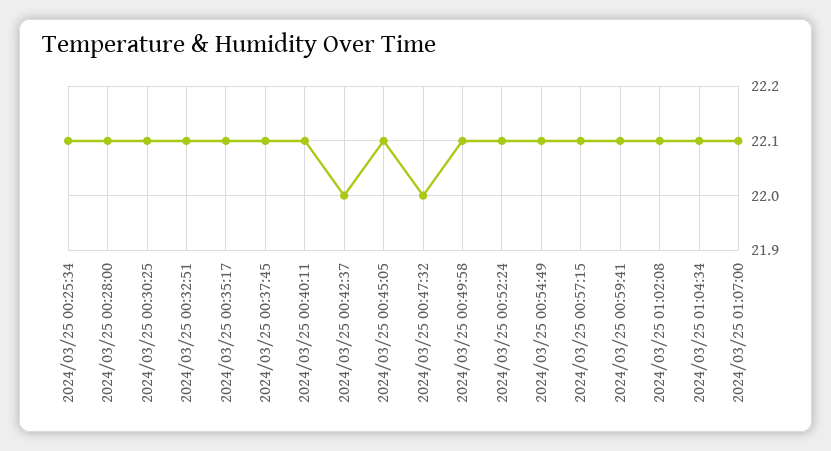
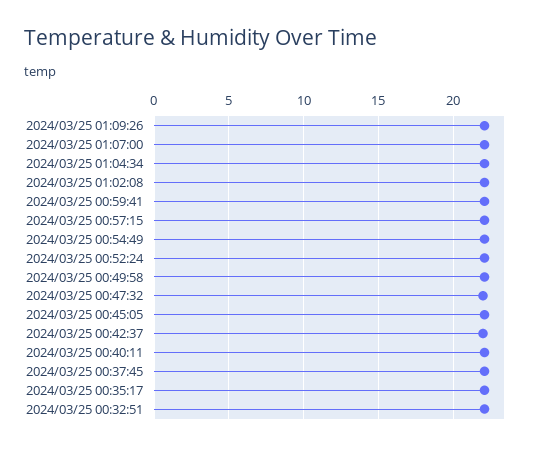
2024/03/25 00:25:34: 22.1 -> none
2024/03/25 00:28:00: 22.1 -> none
2024/03/25 00:30:25: 22.1 -> none
2024/03/25 01:09:26: none -> 22

